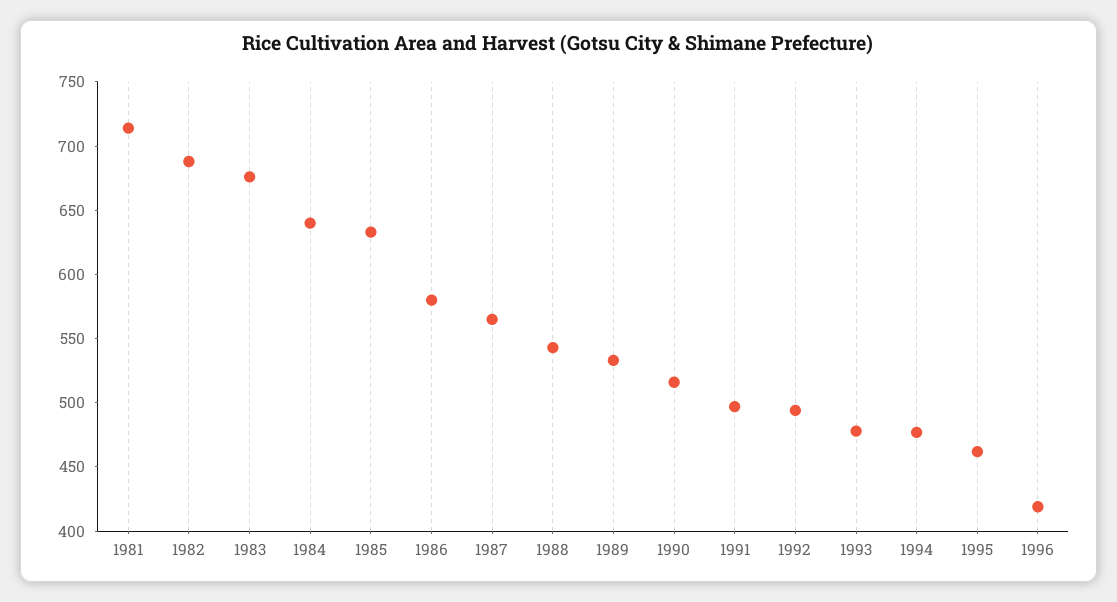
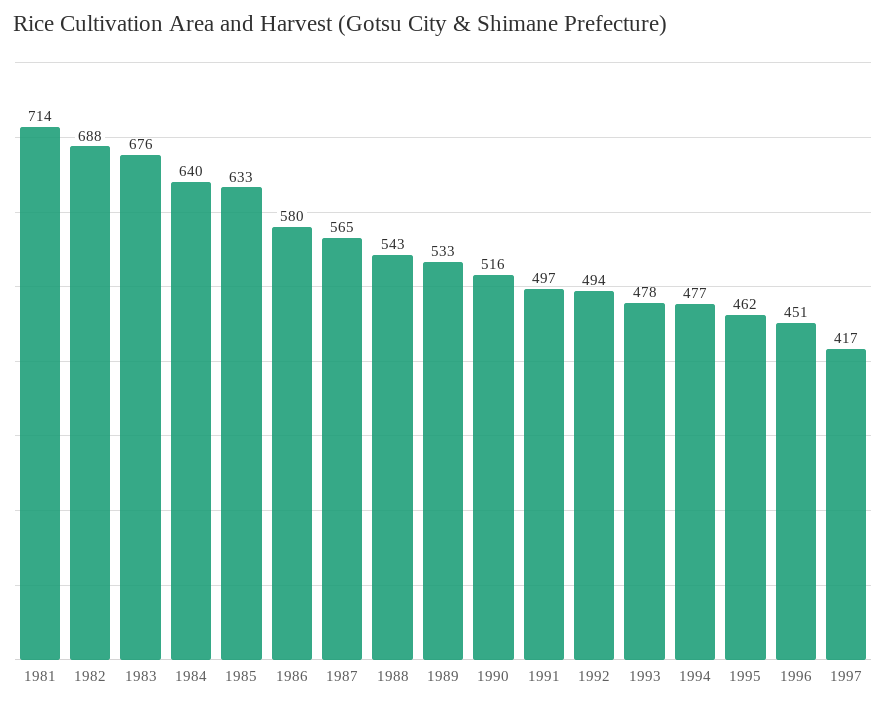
1996: 420 -> 451
1997: none -> 417

